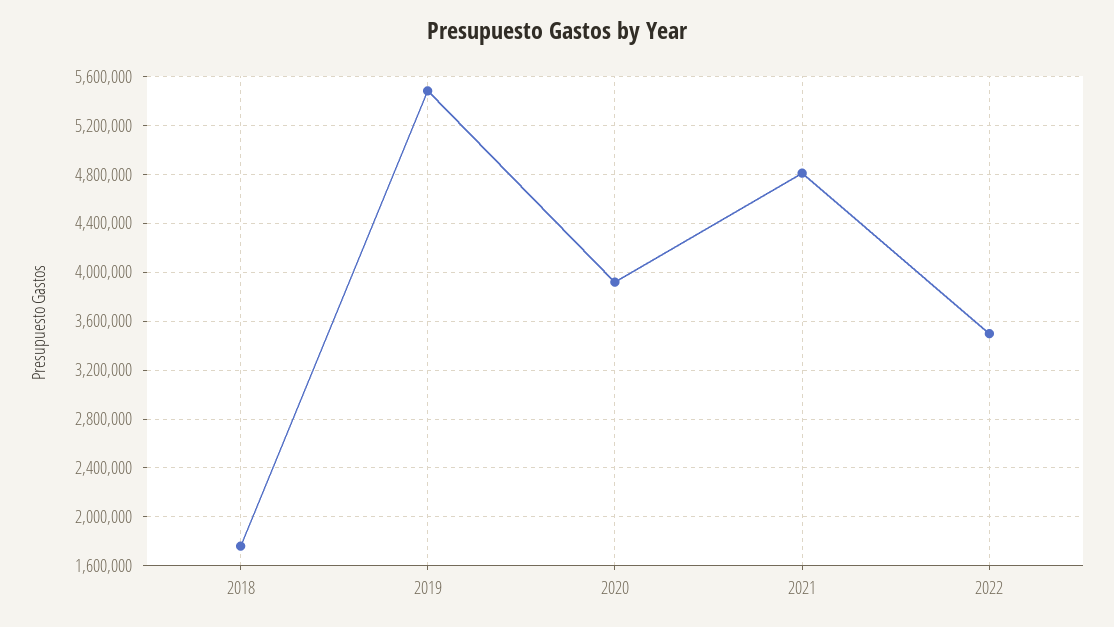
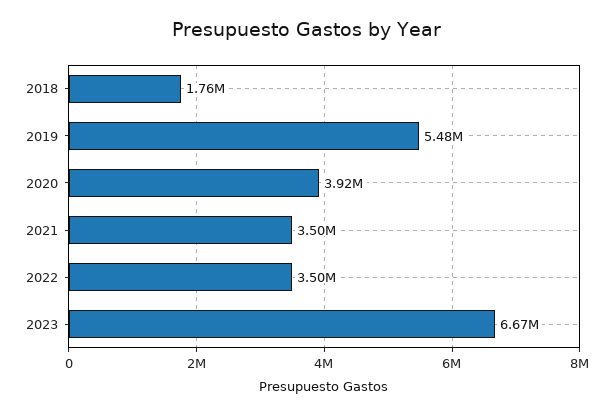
2021: 4800000 -> 3500000
2023: none -> 6670000

